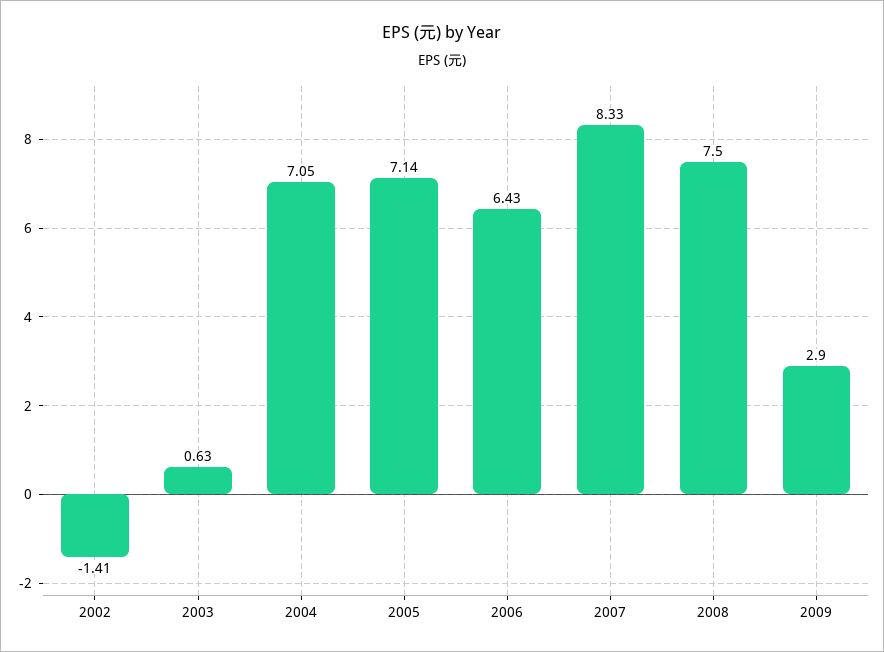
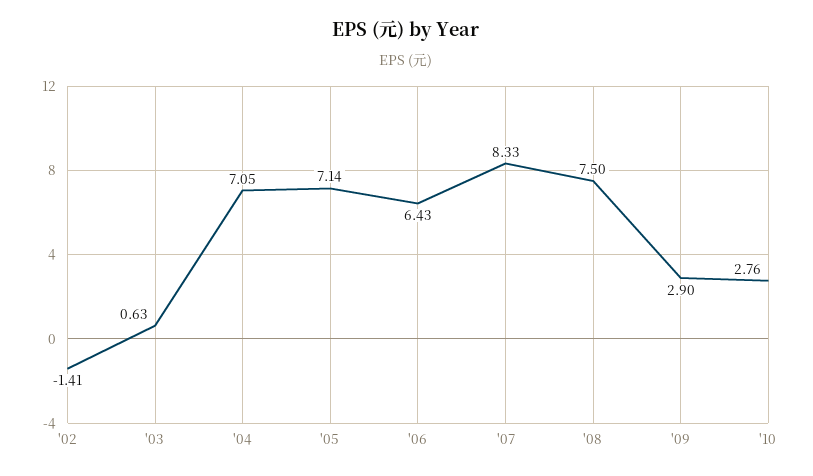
'10: none -> 2.76

